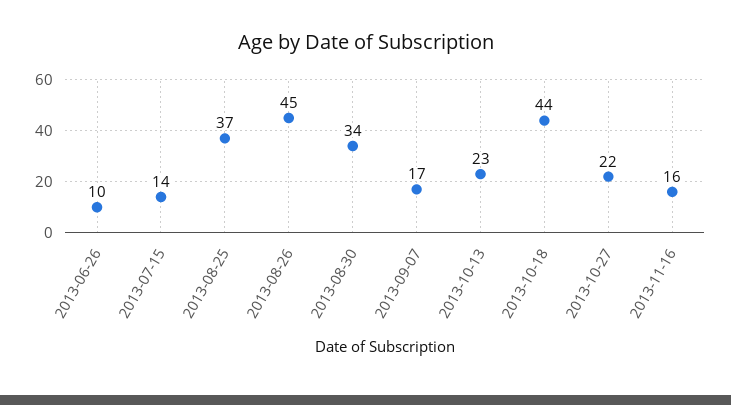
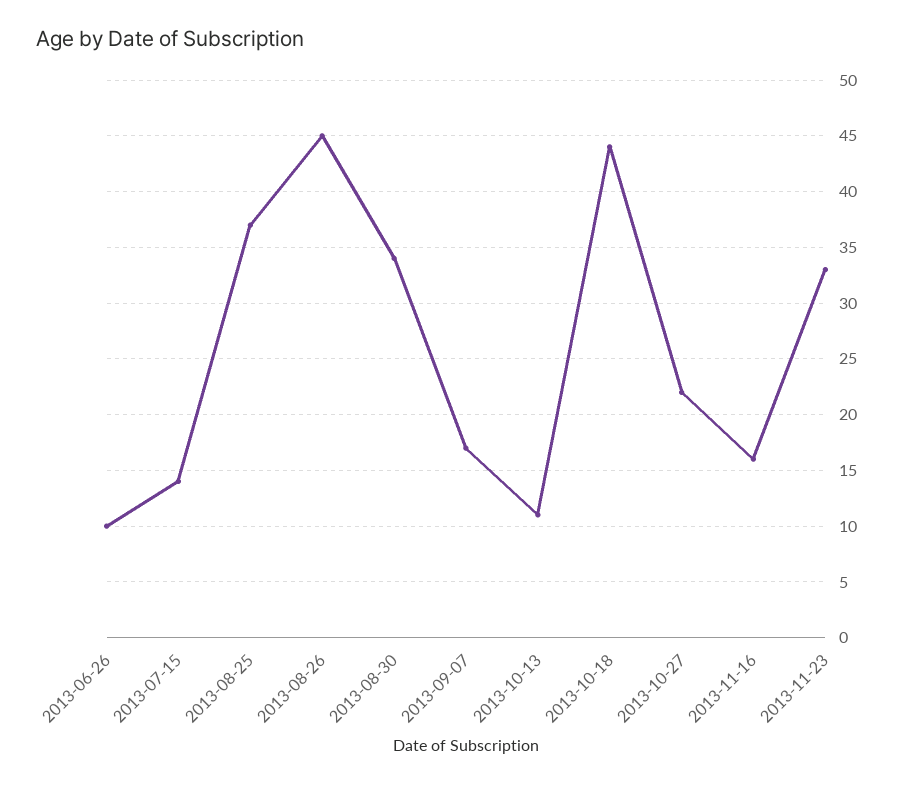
2013-10-13: 23 -> 11
2013-11-23: none -> 33

